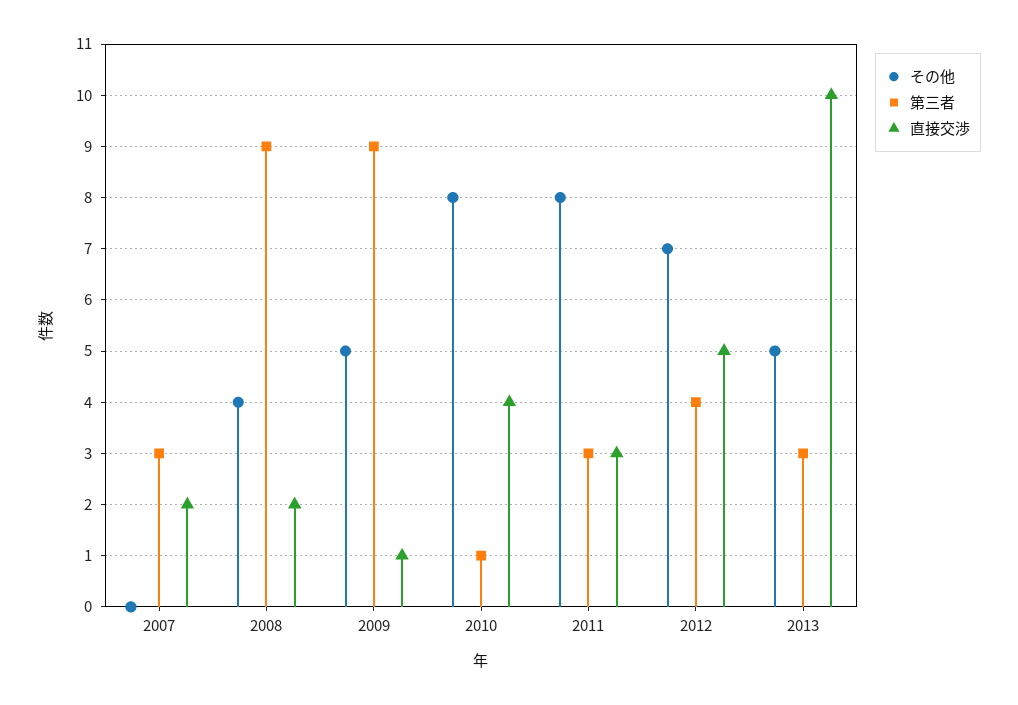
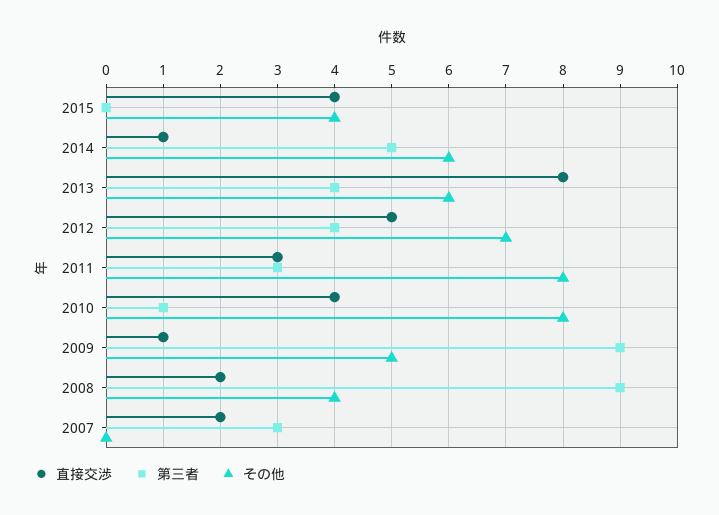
その他, 2013: 5 -> 6
第三者, 2013: 3 -> 4
直接交渉, 2013: 10 -> 8
直接交渉, 2015: none -> 4
第三者, 2015: none -> 0
その他, 2015: none -> 4
直接交渉, 2014: none -> 1
第三者, 2014: none -> 5
その他, 2014: none -> 6

